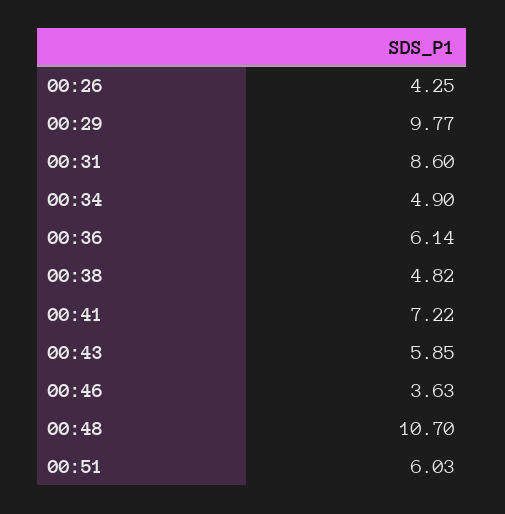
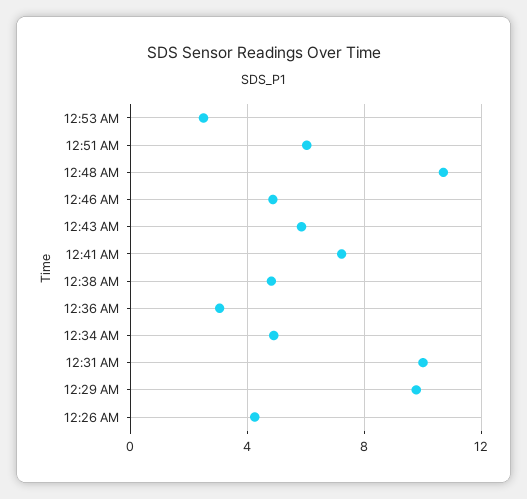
00:31: 8.6 -> 10
00:36: 6.14 -> 3
00:46: 3.63 -> 5
12:53 AM: none -> 2.5

